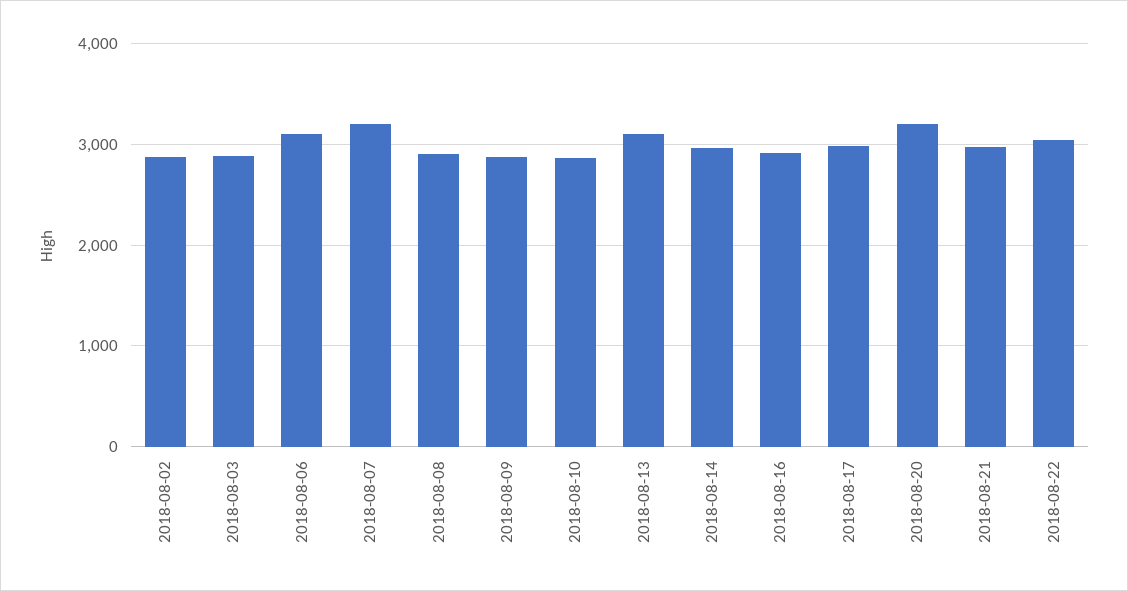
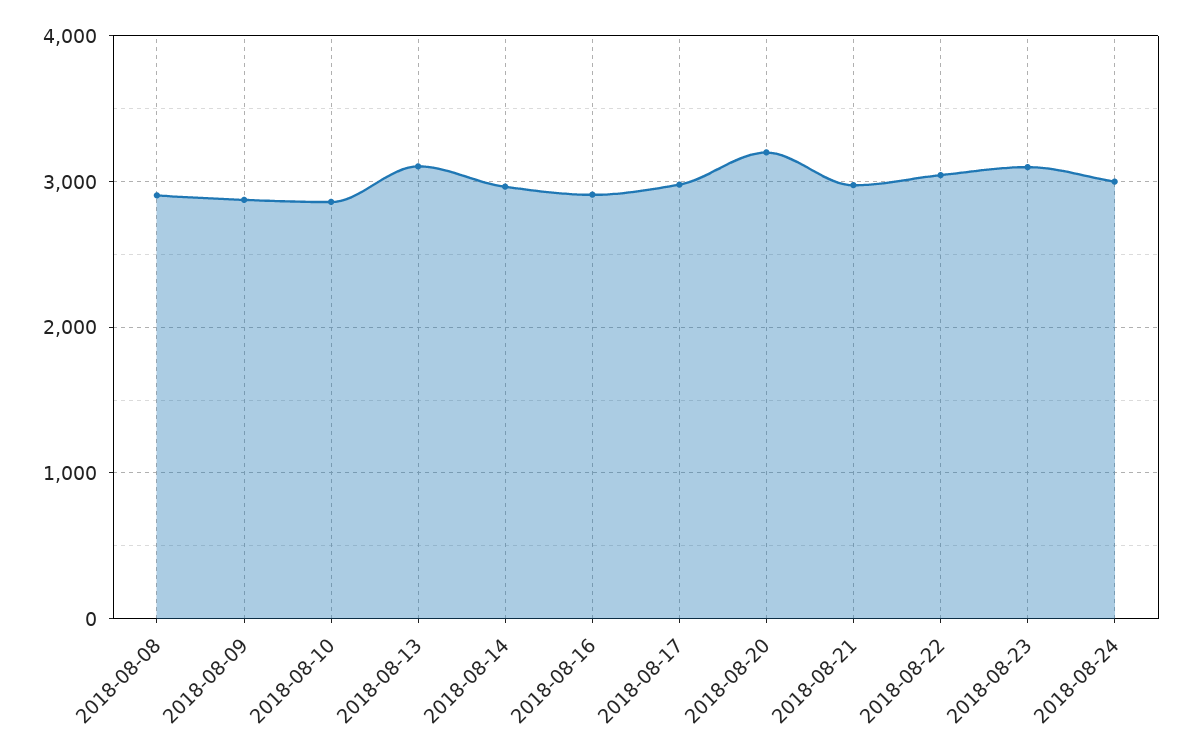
2018-08-02: 2900 -> none
2018-08-03: 2900 -> none
2018-08-06: 3100 -> none
2018-08-07: 3200 -> none
2018-08-23: none -> 3100
2018-08-24: none -> 3000

